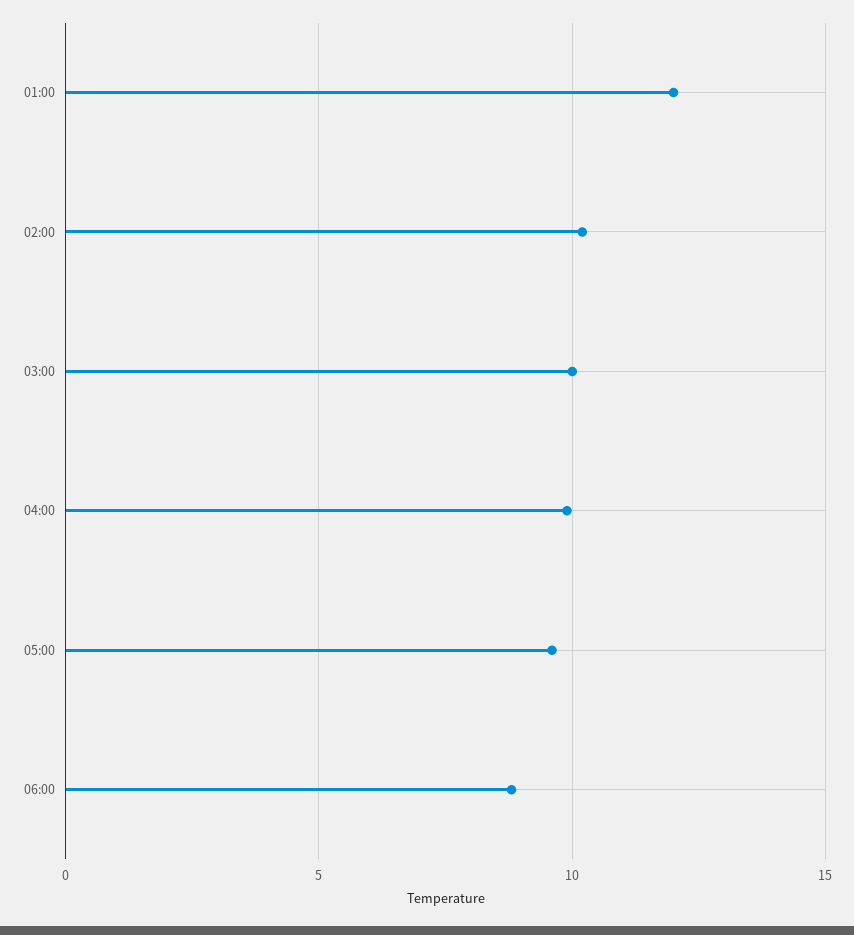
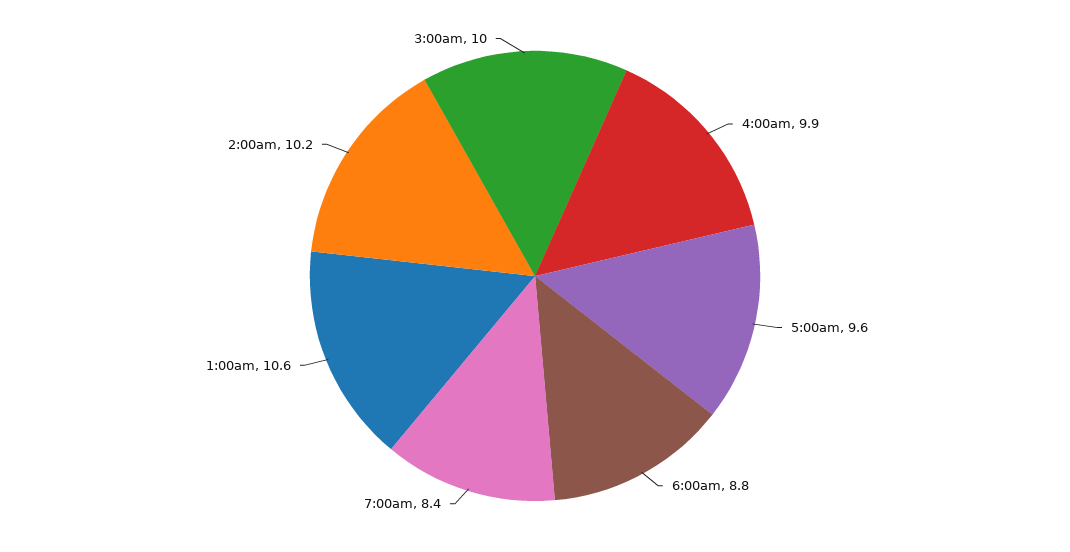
01:00: 12 -> 10.6
7:00am: none -> 8.4

